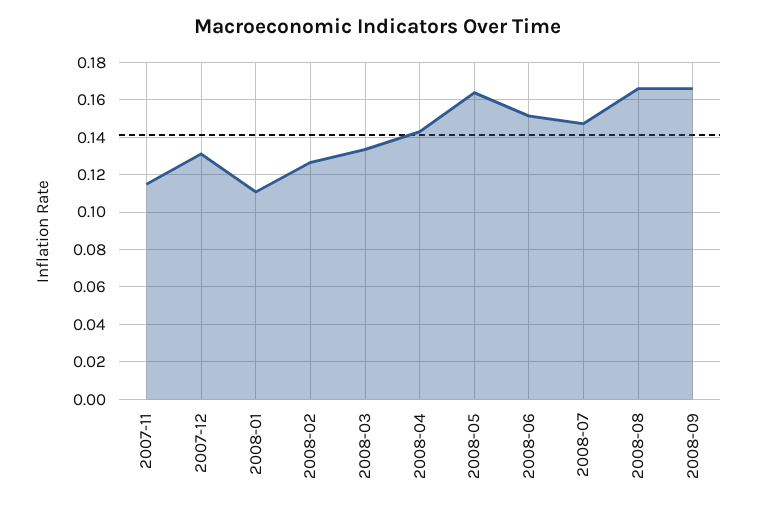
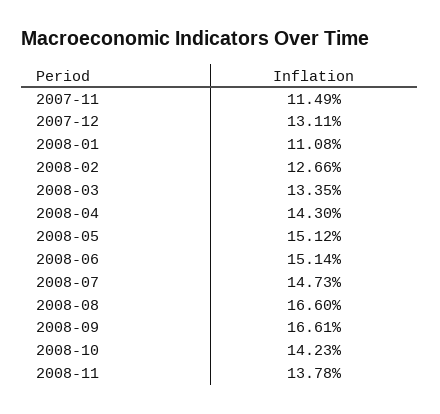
2008-05: 0.165 -> 0.1512
2008-10: none -> 0.1423
2008-11: none -> 0.1378

